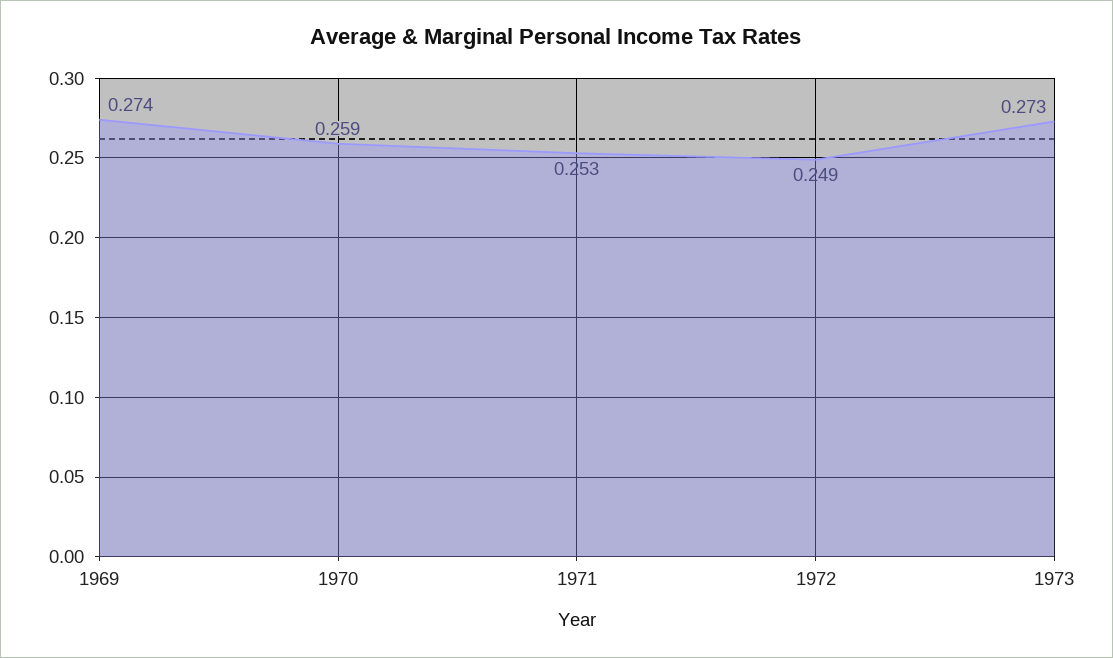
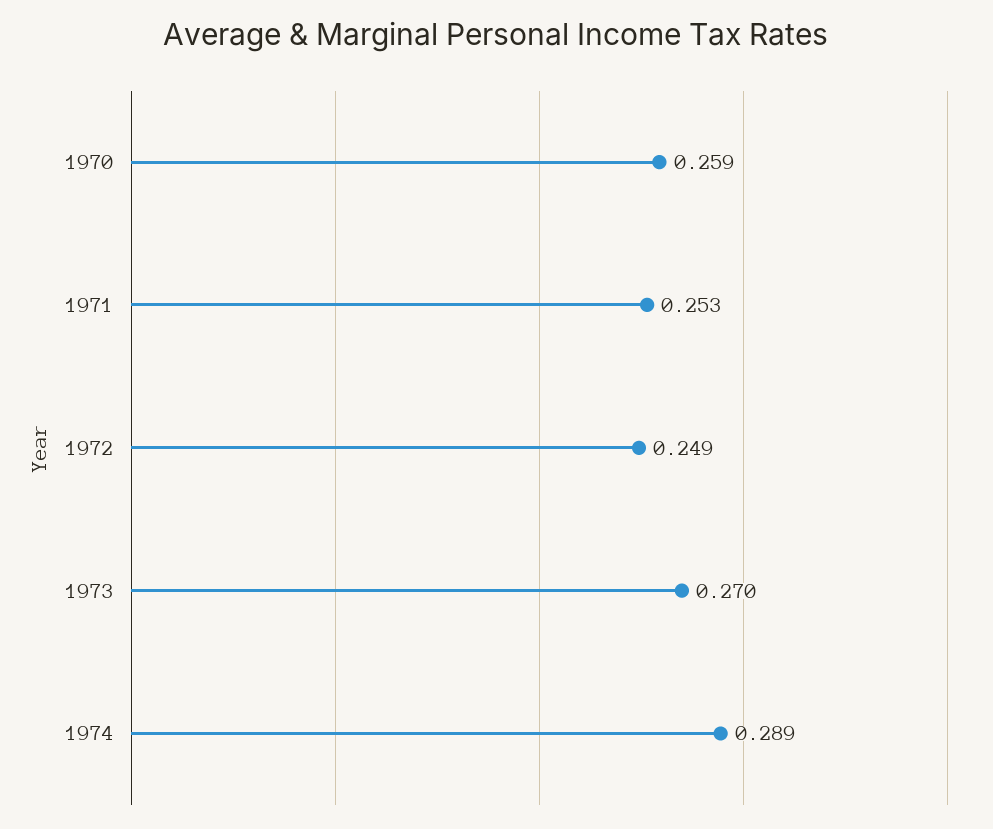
1969: 0.274 -> none
1973: 0.273 -> 0.27
1974: none -> 0.289

